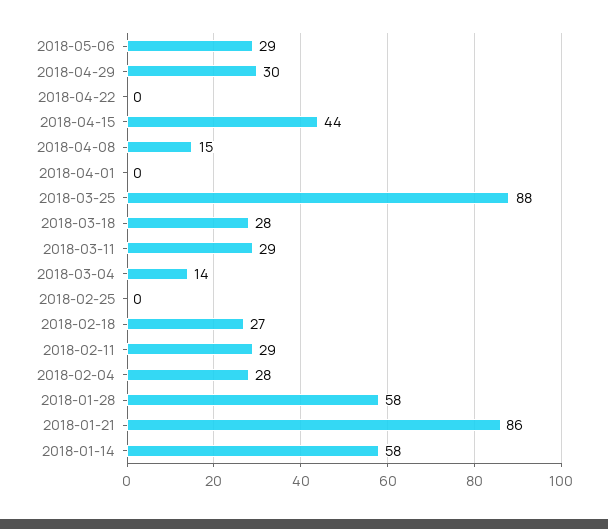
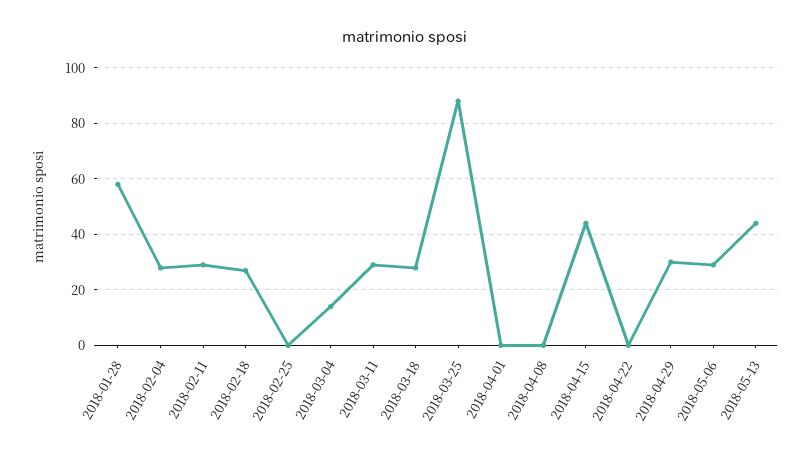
2018-04-08: 15 -> 0
2018-01-21: 86 -> none
2018-01-14: 58 -> none
2018-05-13: none -> 45

